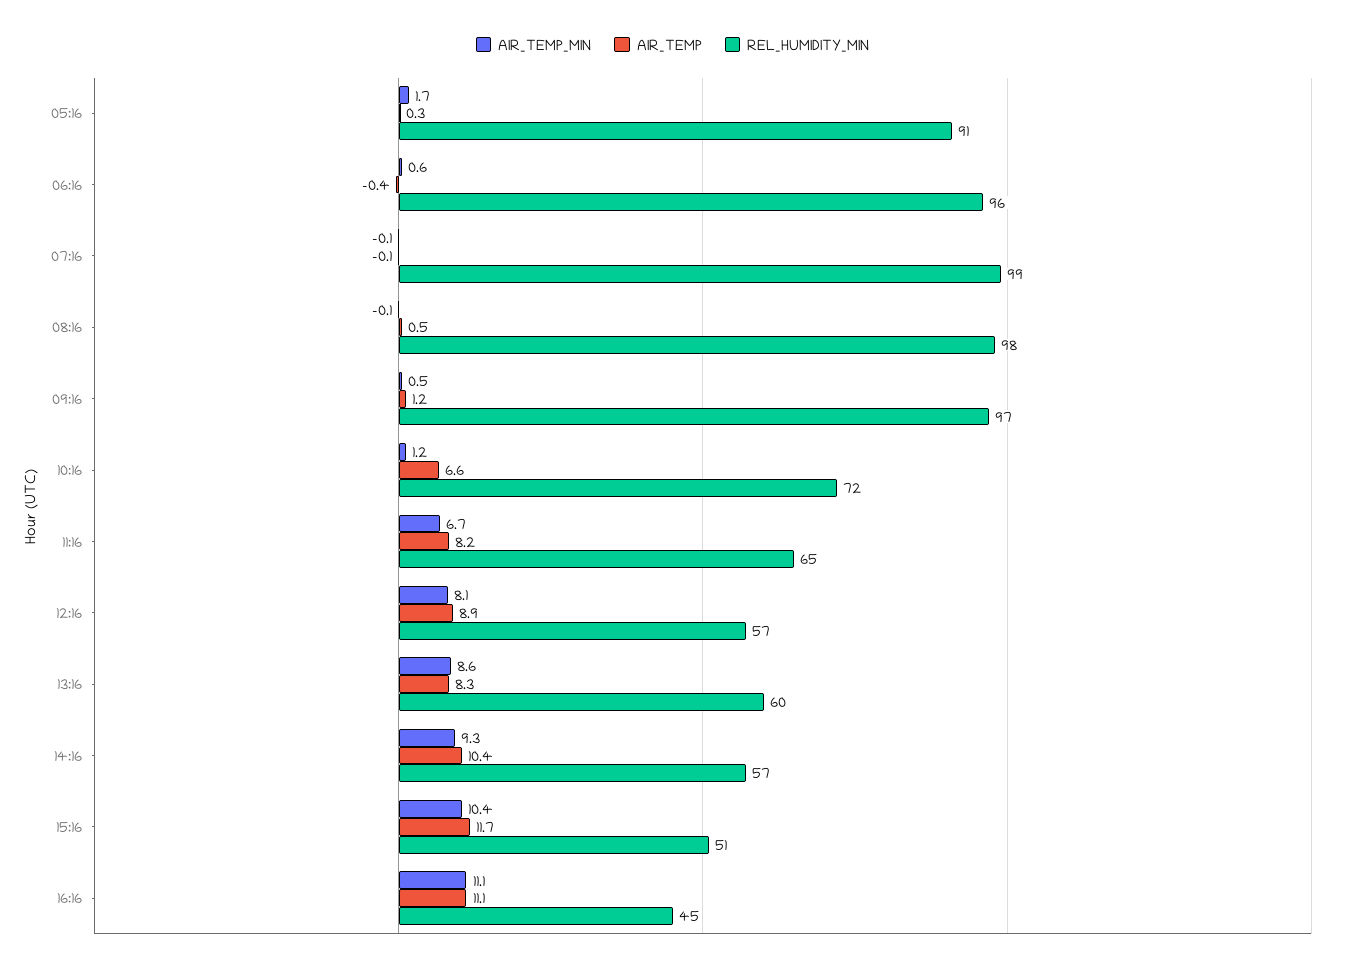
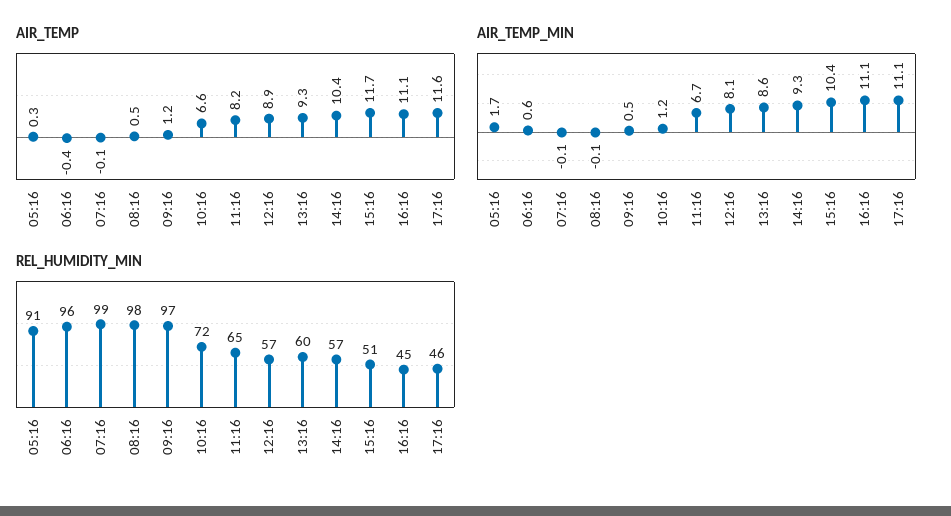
AIR_TEMP, 13:16: 8.3 -> 9.3
AIR_TEMP, 17:16: none -> 11.6
AIR_TEMP_MIN, 17:16: none -> 11.1
REL_HUMIDITY_MIN, 17:16: none -> 46

